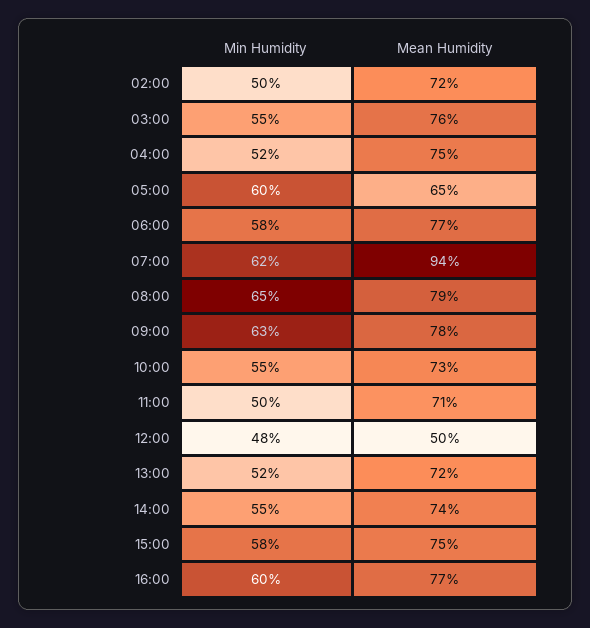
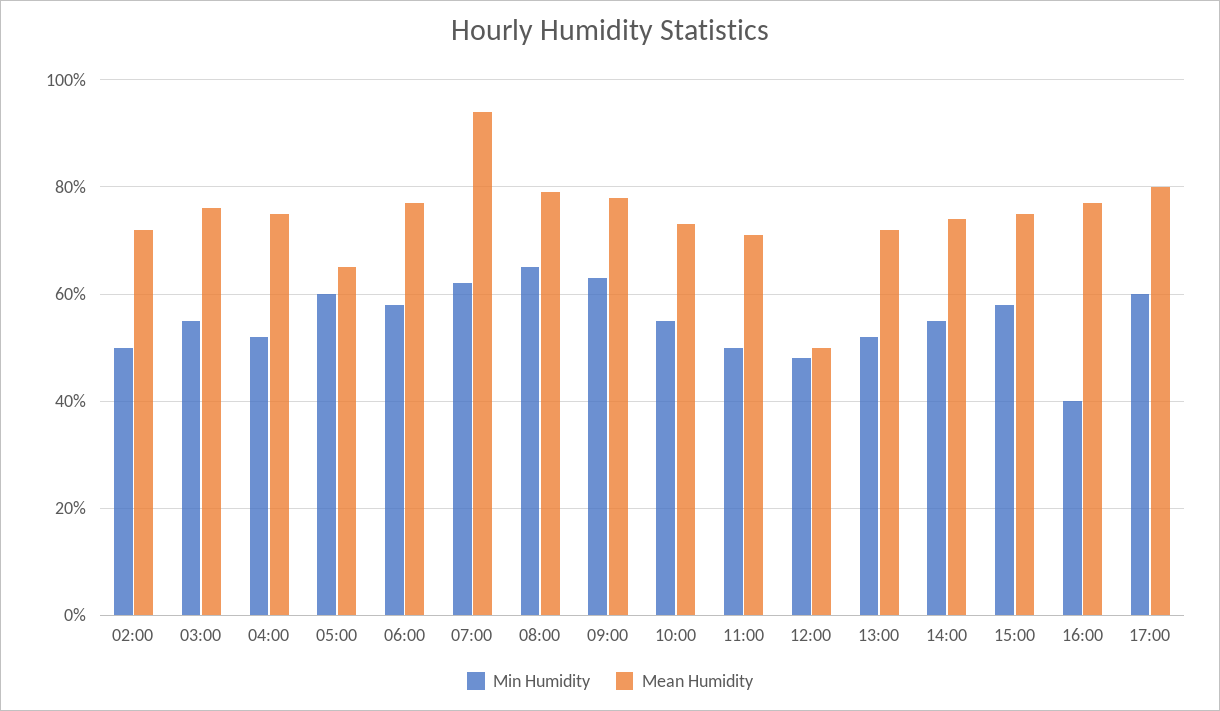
Min Humidity, 16:00: 60 -> 40
Min Humidity, 17:00: none -> 60
Mean Humidity, 17:00: none -> 80

